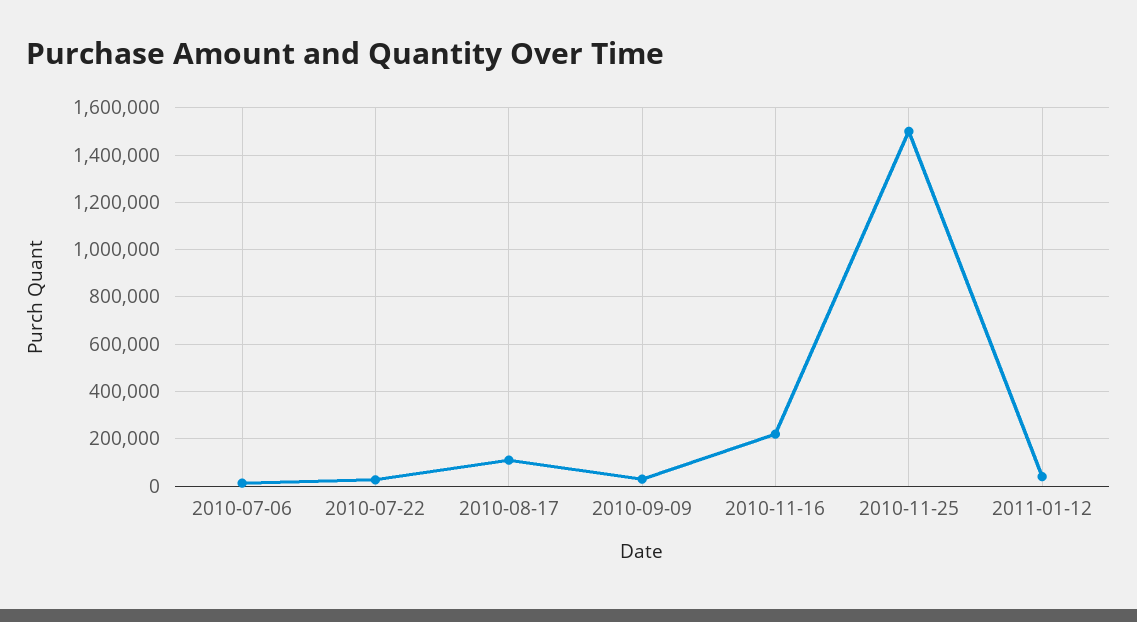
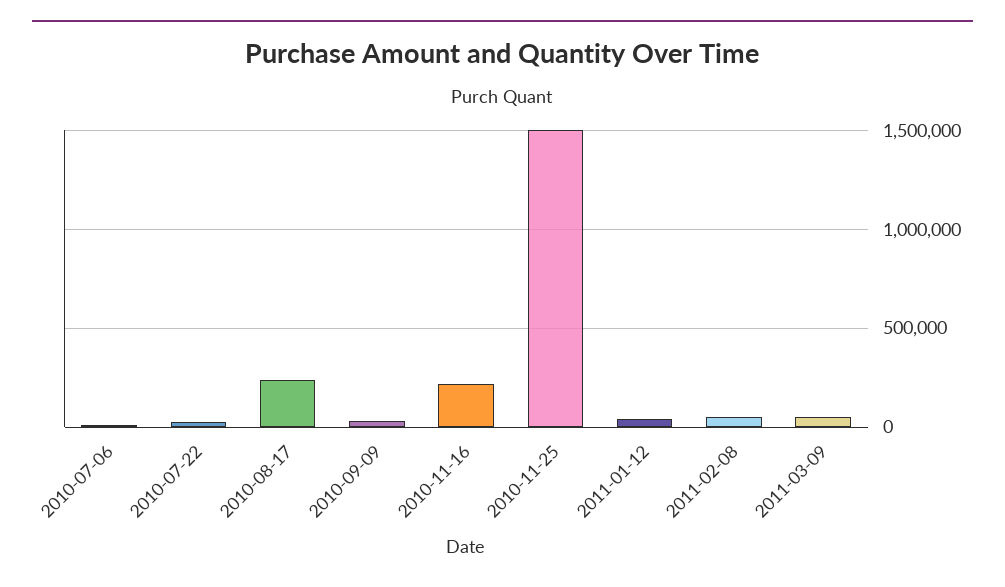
2010-08-17: 100000 -> 250000
2011-02-08: none -> 50000
2011-03-09: none -> 50000

